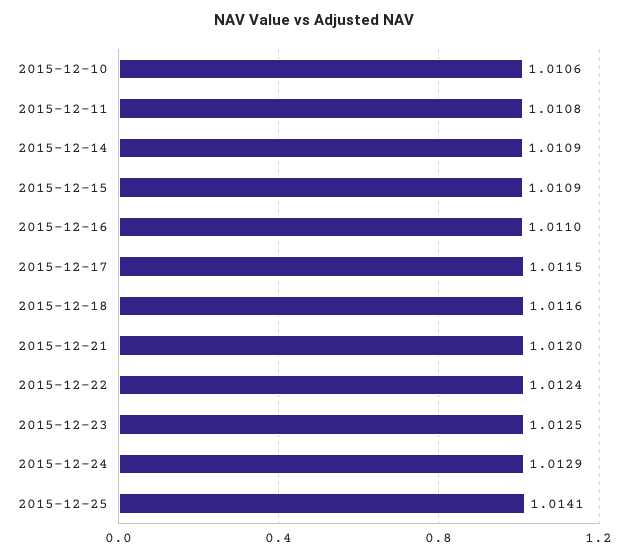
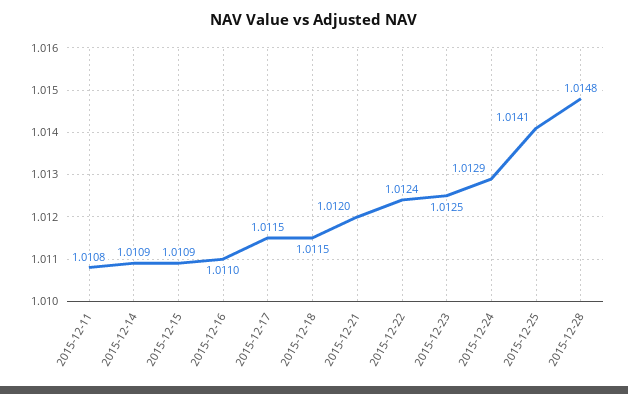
2015-12-10: 1.0106 -> none
2015-12-18: 1.0116 -> 1.0115
2015-12-28: none -> 1.0148

